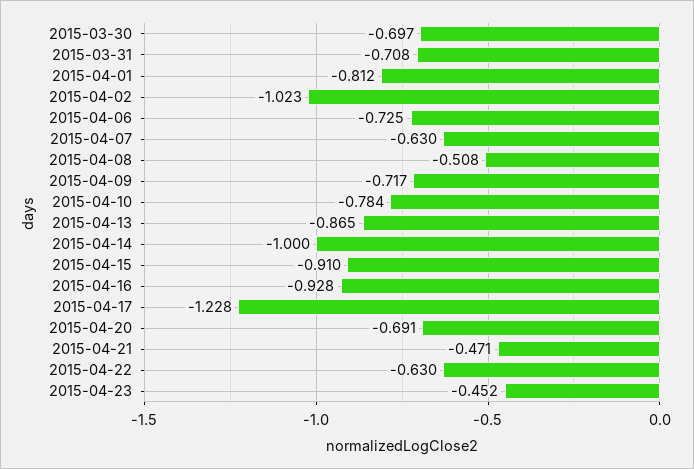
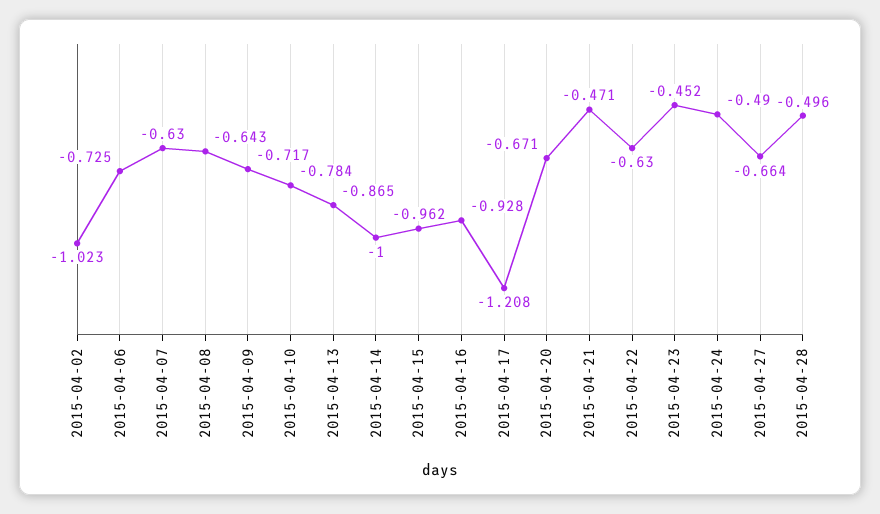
2015-03-30: -0.697 -> none
2015-03-31: -0.708 -> none
2015-04-01: -0.812 -> none
2015-04-08: -0.508 -> -0.643
2015-04-15: -0.91 -> -0.962
2015-04-17: -1.228 -> -1.208
2015-04-20: -0.691 -> -0.671
2015-04-24: none -> -0.49
2015-04-27: none -> -0.664
2015-04-28: none -> -0.496

